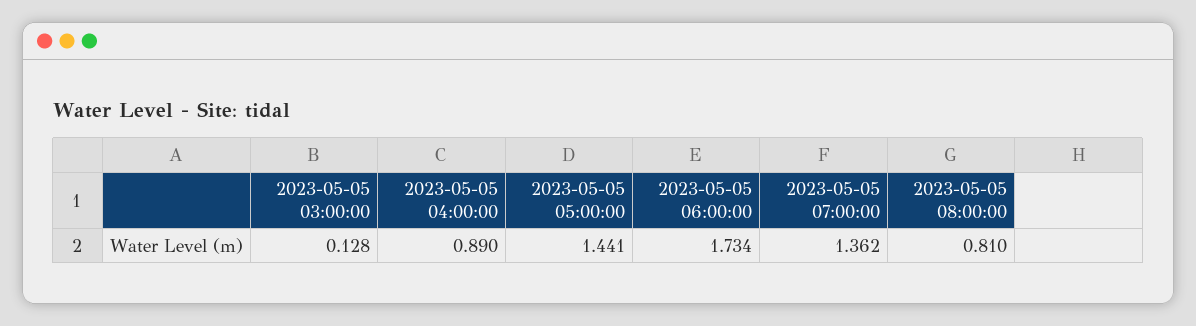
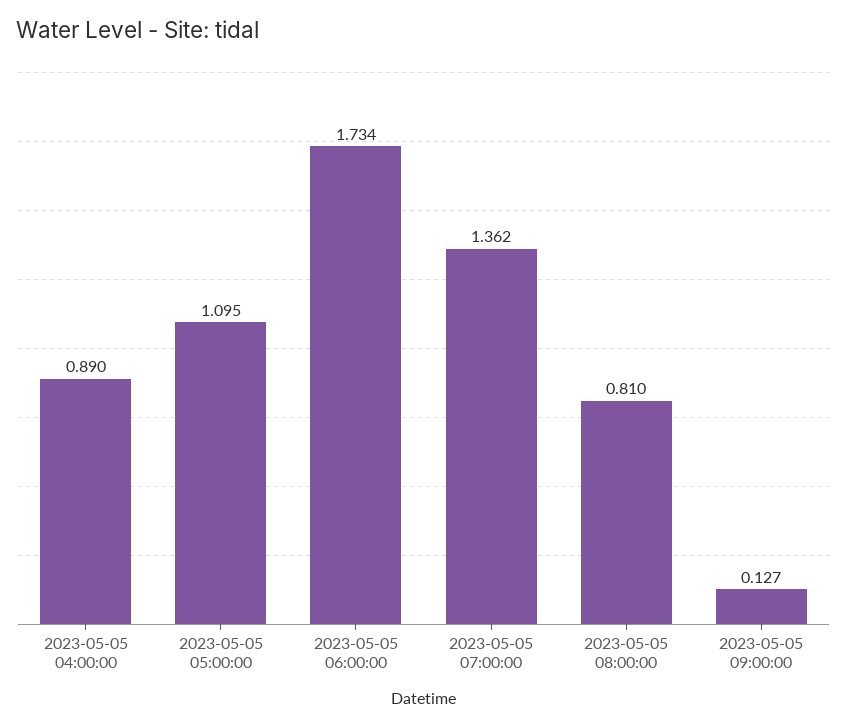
2023-05-05 03:00:00: 0.128 -> none
2023-05-05 05:00:00: 1.441 -> 1.095
2023-05-05 09:00:00: none -> 0.127

